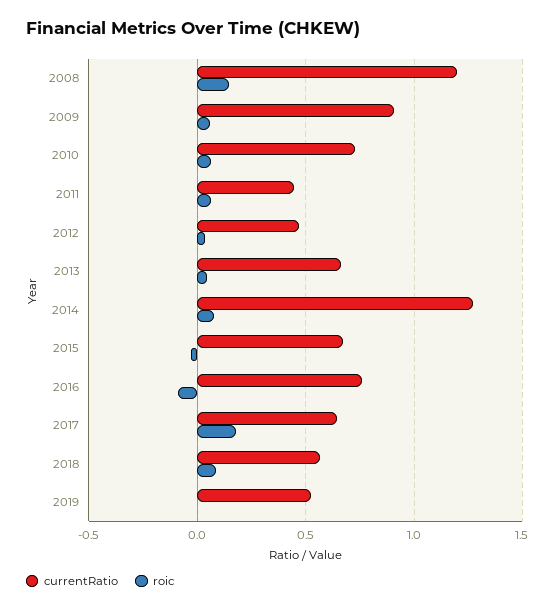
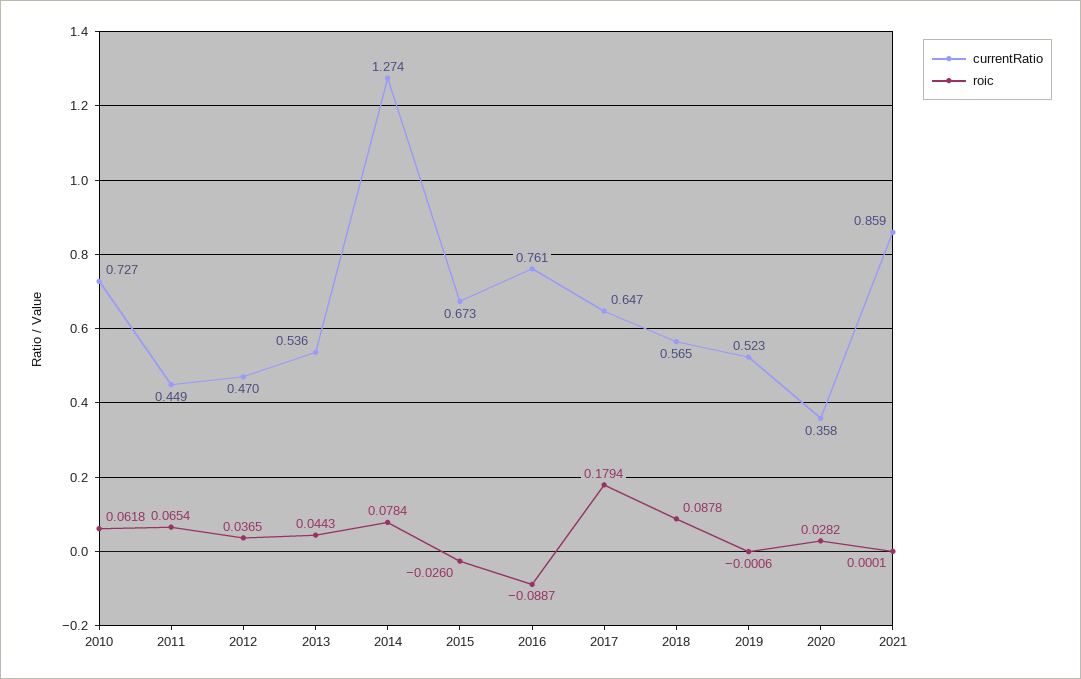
currentRatio, 2008: 1.2 -> none
roic, 2008: 0.15 -> none
currentRatio, 2009: 0.9 -> none
roic, 2009: 0.05 -> none
currentRatio, 2013: 0.65 -> 0.536
currentRatio, 2020: none -> 0.358
roic, 2020: none -> 0.0282
currentRatio, 2021: none -> 0.859
roic, 2021: none -> 0.0001

